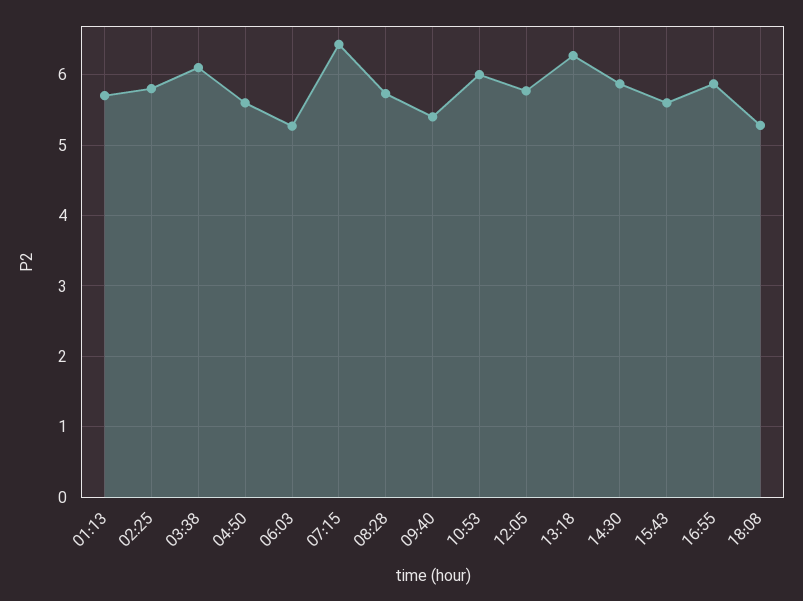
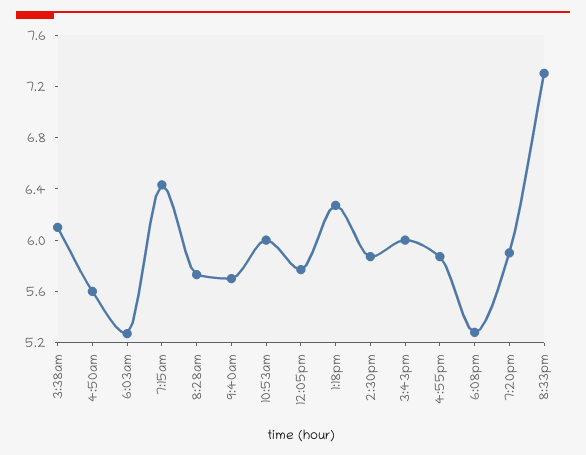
01:13: 5.7 -> none
02:25: 5.8 -> none
09:40: 5.4 -> 5.7
15:43: 5.6 -> 6
7:20pm: none -> 5.9
8:33pm: none -> 7.3

